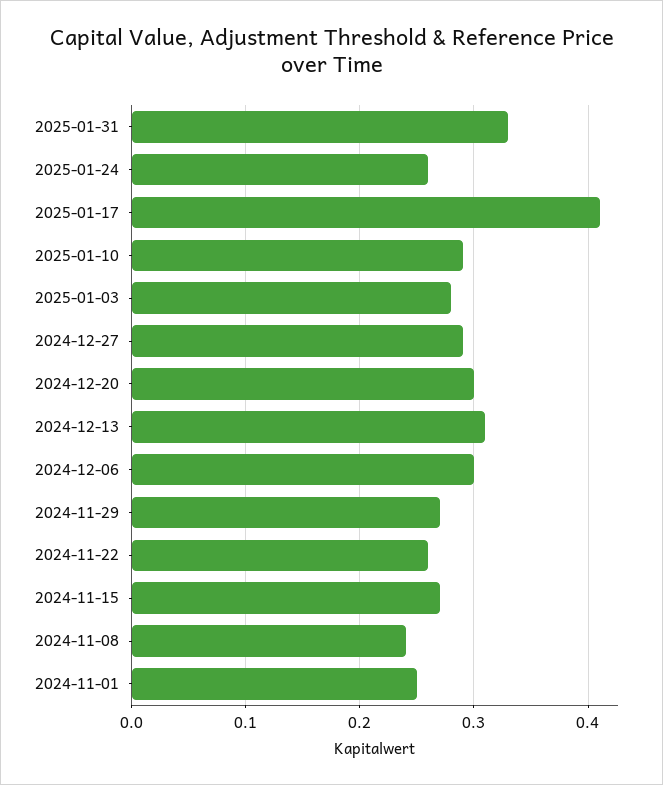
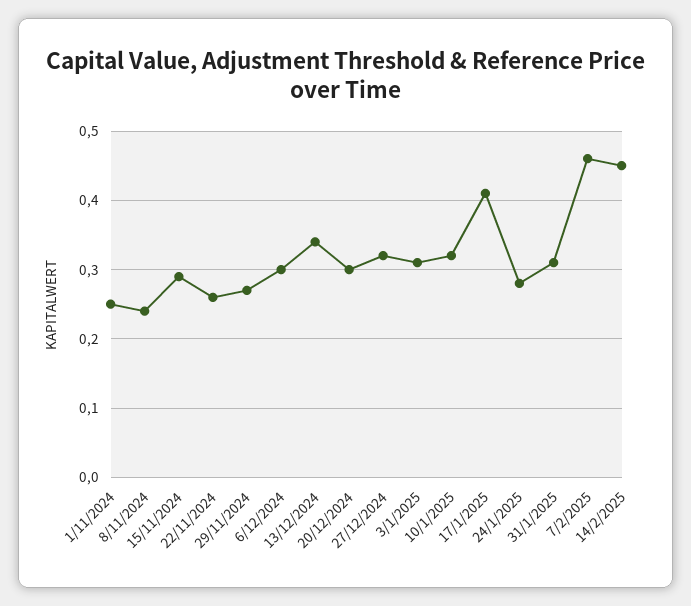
2025-01-31: 0.33 -> 0.31
2025-01-24: 0.26 -> 0.28
2025-01-10: 0.29 -> 0.32
2025-01-03: 0.28 -> 0.31
2024-12-27: 0.29 -> 0.32
2024-12-13: 0.31 -> 0.34
2024-11-15: 0.27 -> 0.29
7/2/2025: none -> 0.46
14/2/2025: none -> 0.45

